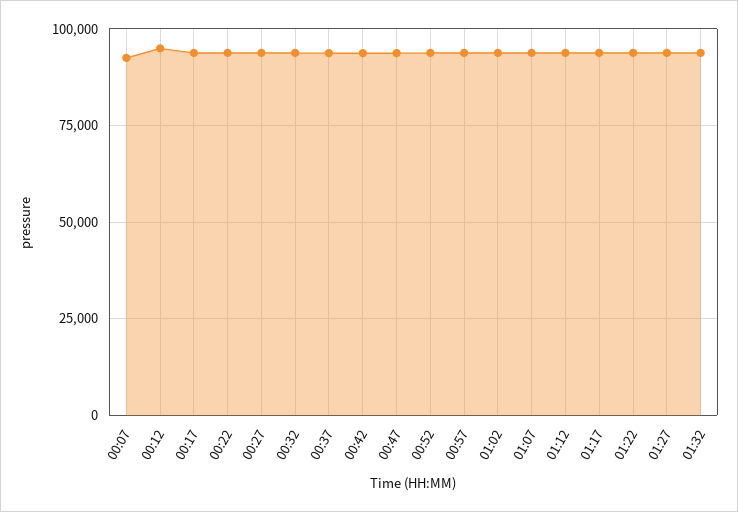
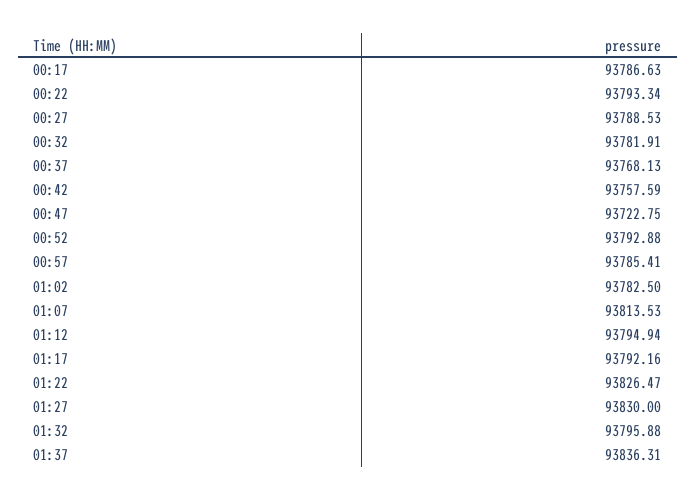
00:07: 92500 -> none
00:12: 95000 -> none
01:37: none -> 93836.31

